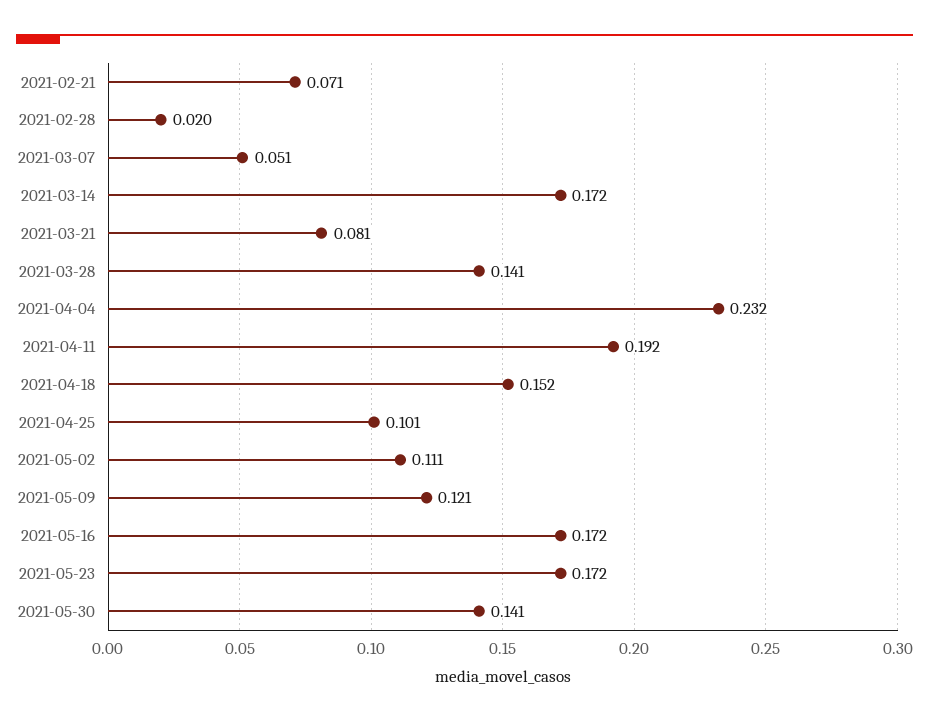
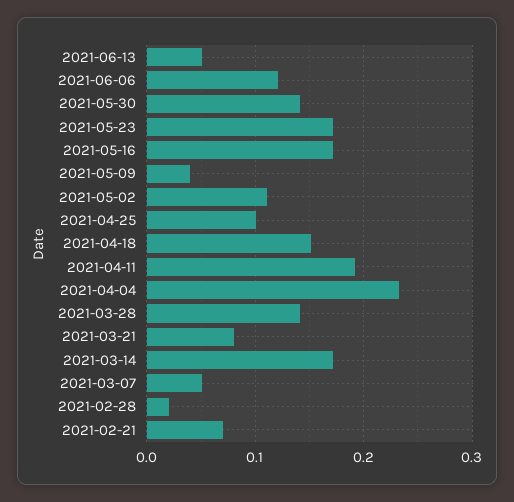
2021-05-09: 0.121 -> 0.04
2021-06-13: none -> 0.05
2021-06-06: none -> 0.12

